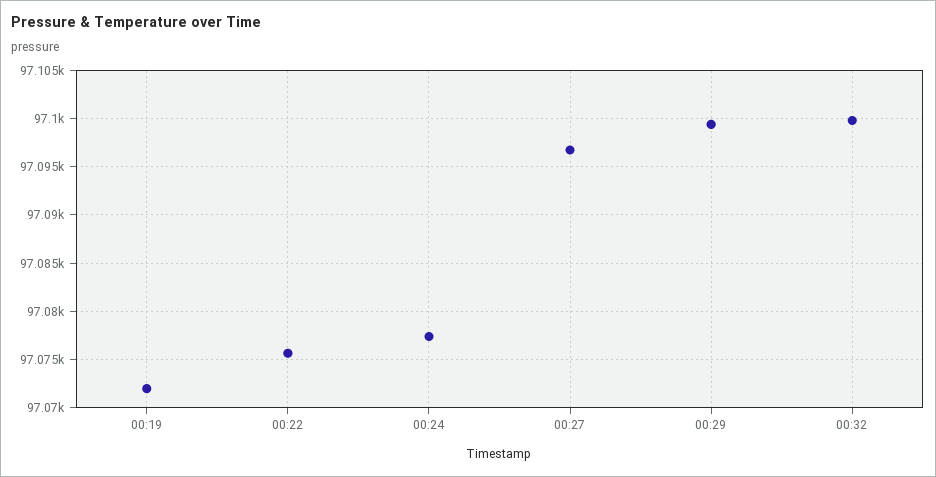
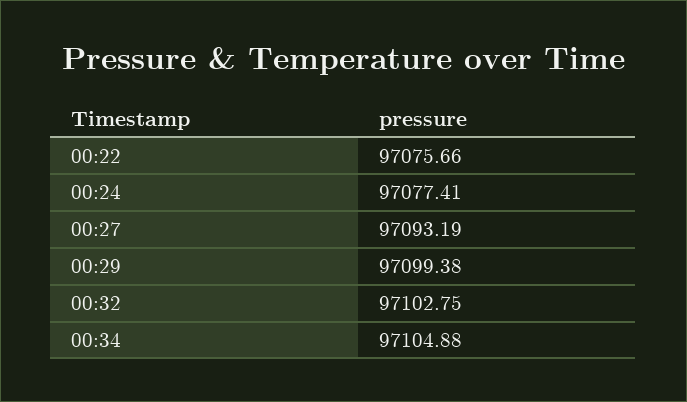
00:19: 97072 -> none
00:27: 97097 -> 97093.19
00:32: 97100 -> 97102.75
00:34: none -> 97104.88

